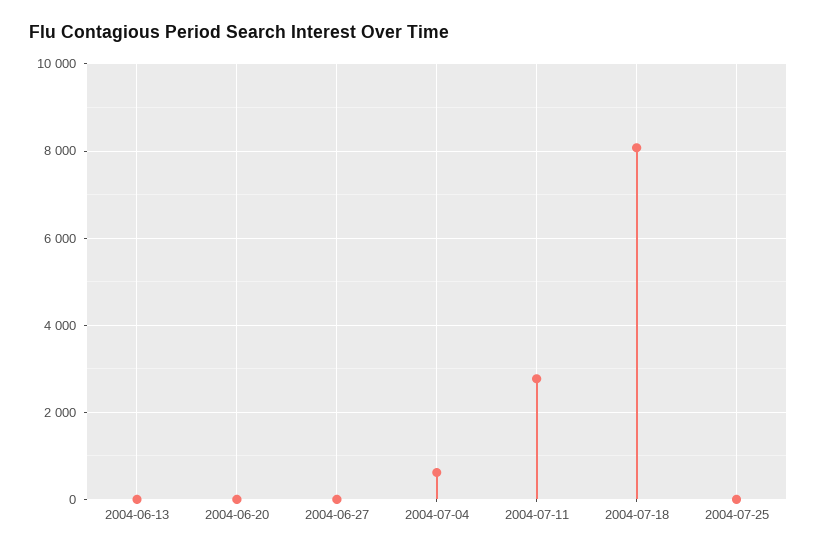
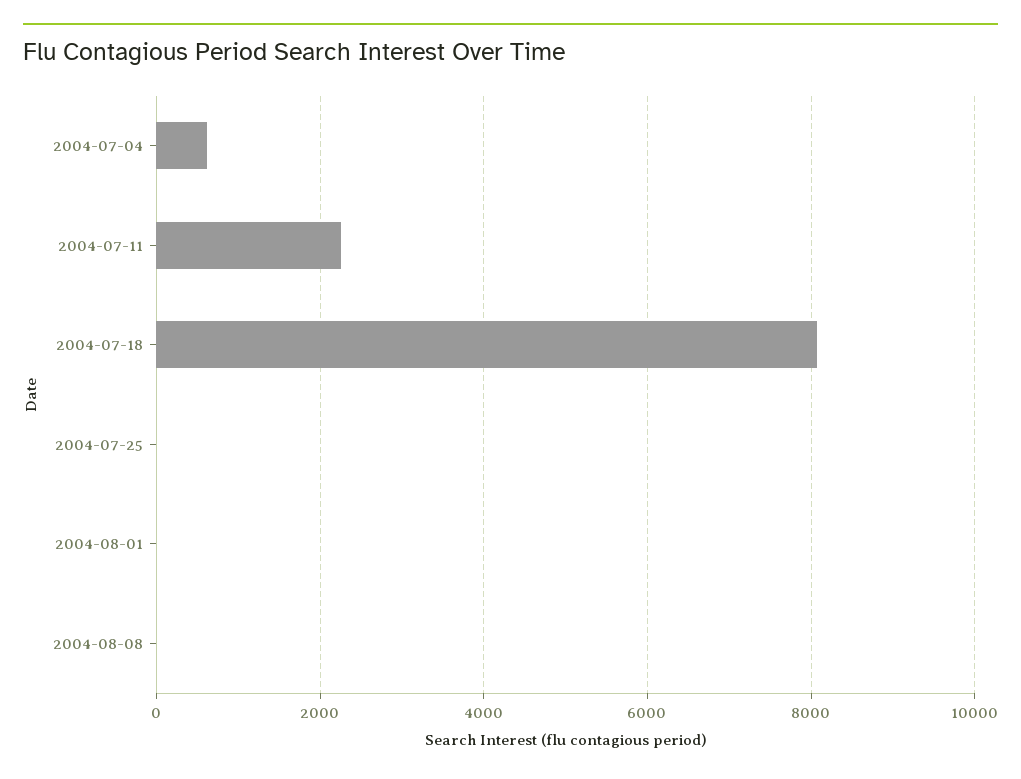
2004-06-13: 0 -> none
2004-06-20: 0 -> none
2004-06-27: 0 -> none
2004-07-11: 2800 -> 2200
2004-08-01: none -> 0
2004-08-08: none -> 0

